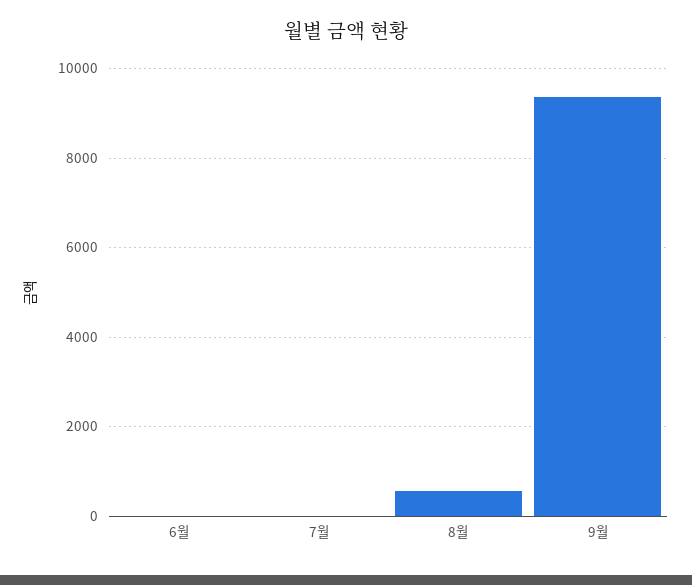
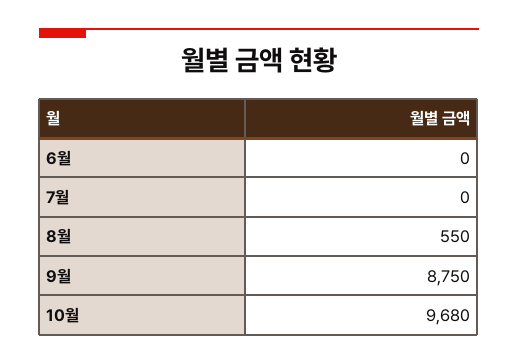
9월: 9400 -> 8750
10월: none -> 9680

